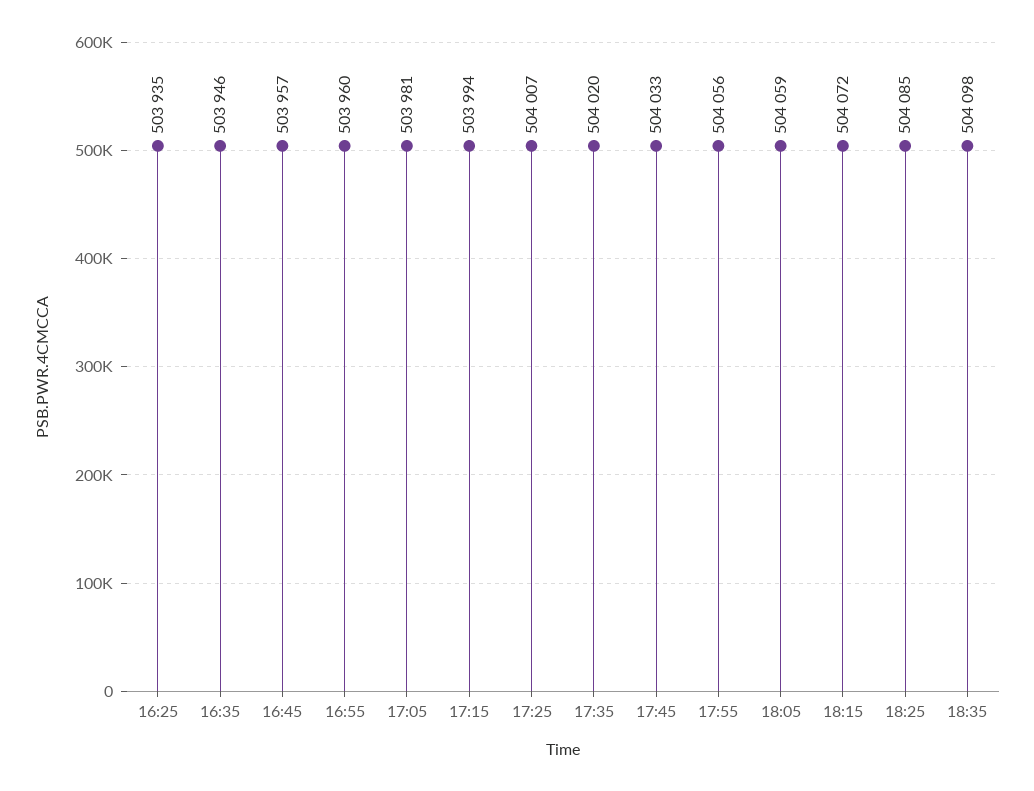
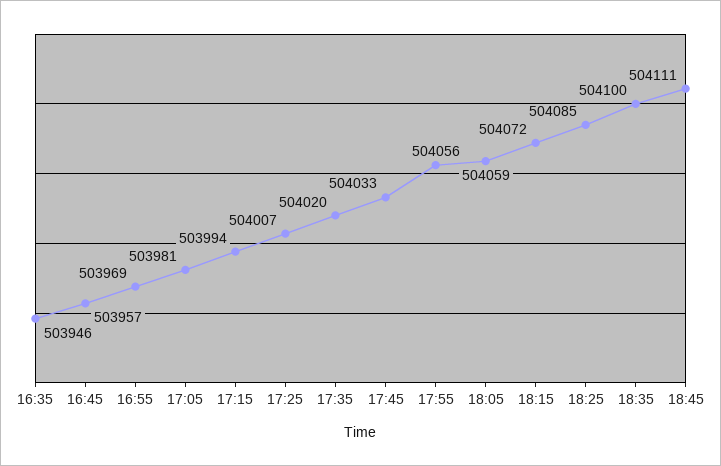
16:25: 503935 -> none
16:55: 503960 -> 503969
18:35: 504098 -> 504100
18:45: none -> 504111

